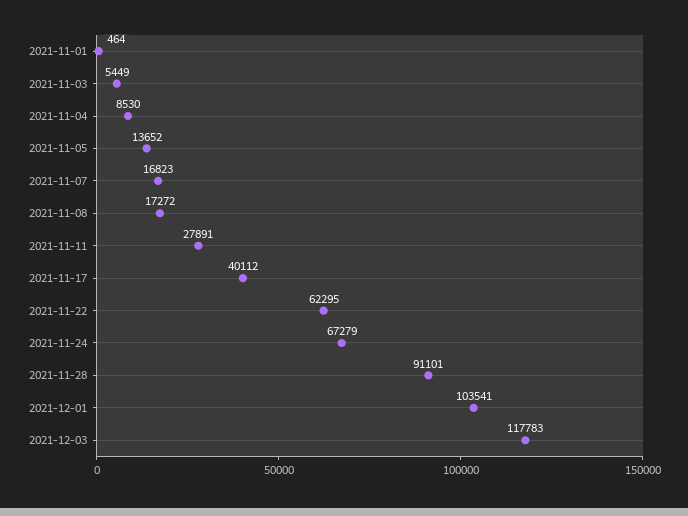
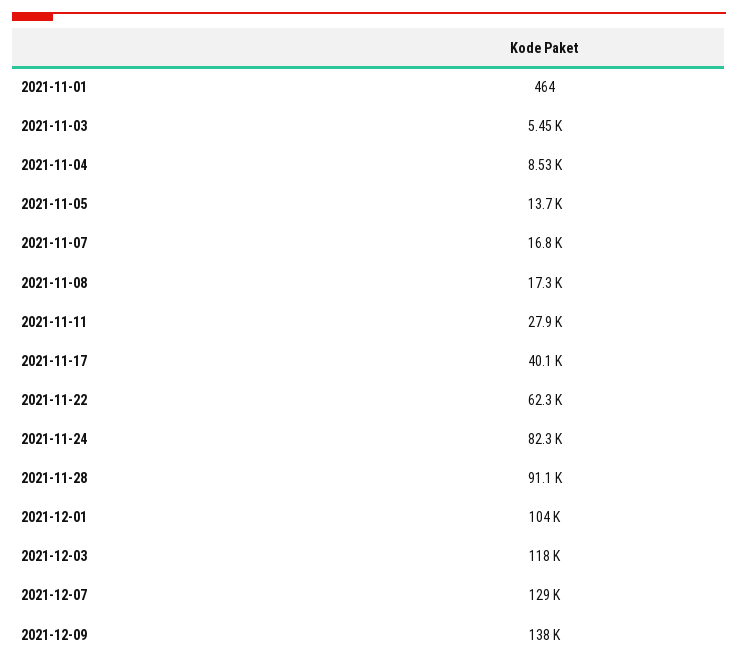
2021-11-24: 67279 -> 82300
2021-12-07: none -> 129000
2021-12-09: none -> 138000

